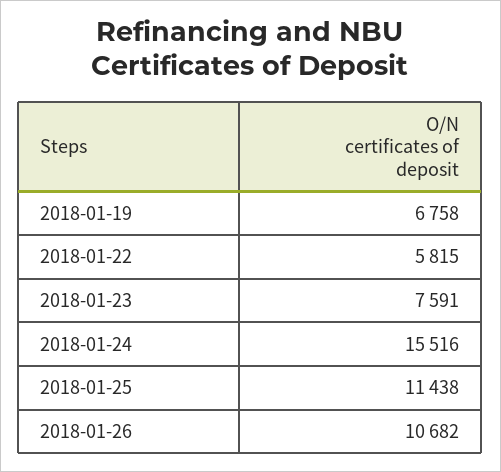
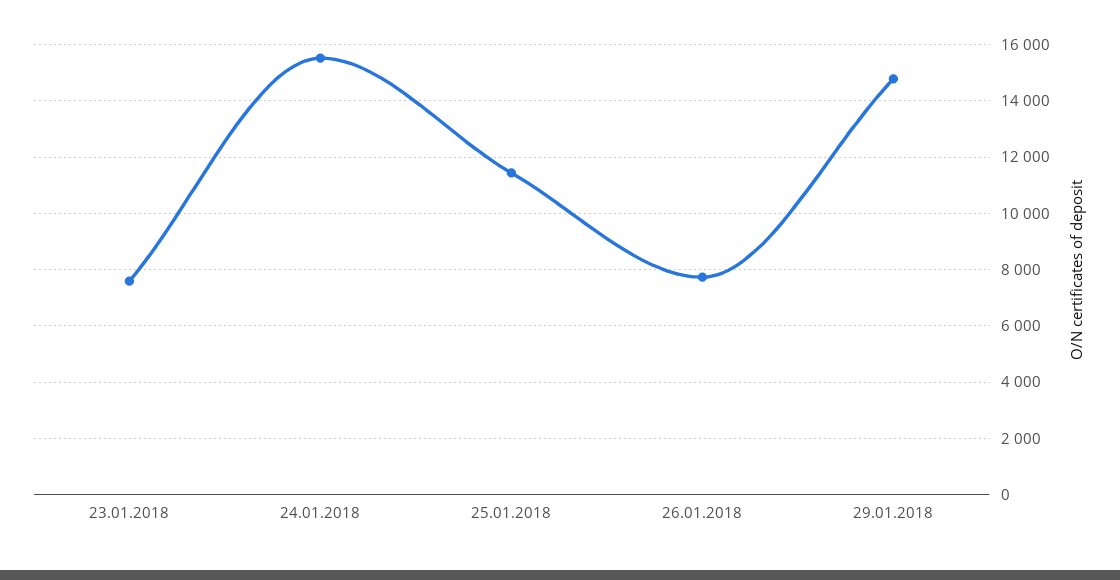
2018-01-19: 6758 -> none
2018-01-22: 5815 -> none
2018-01-26: 10682 -> 7750
29.01.2018: none -> 14750

